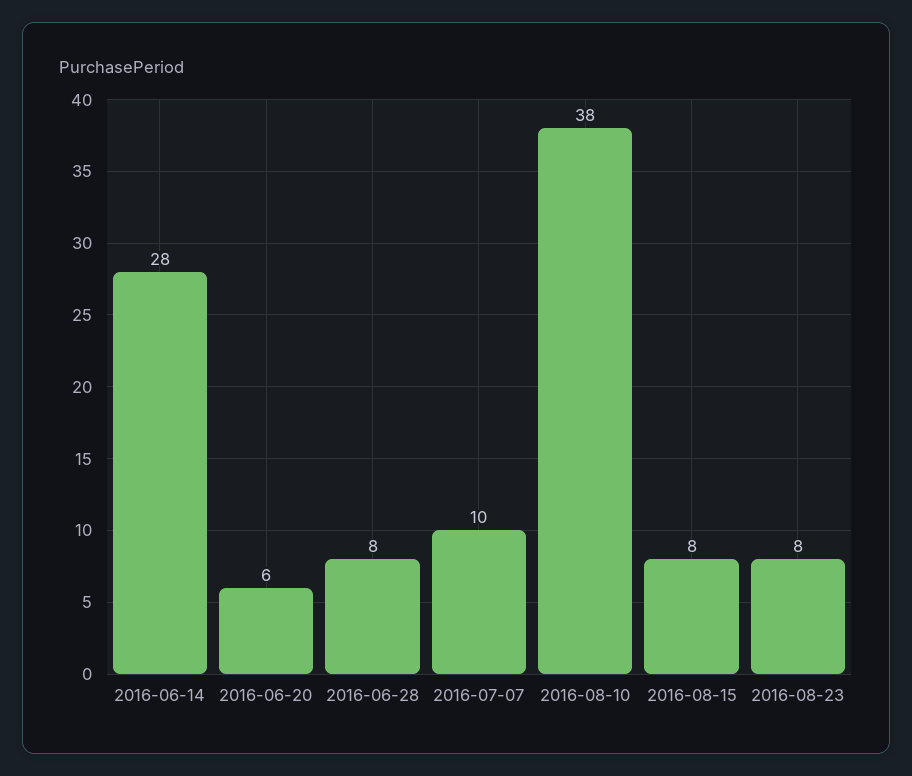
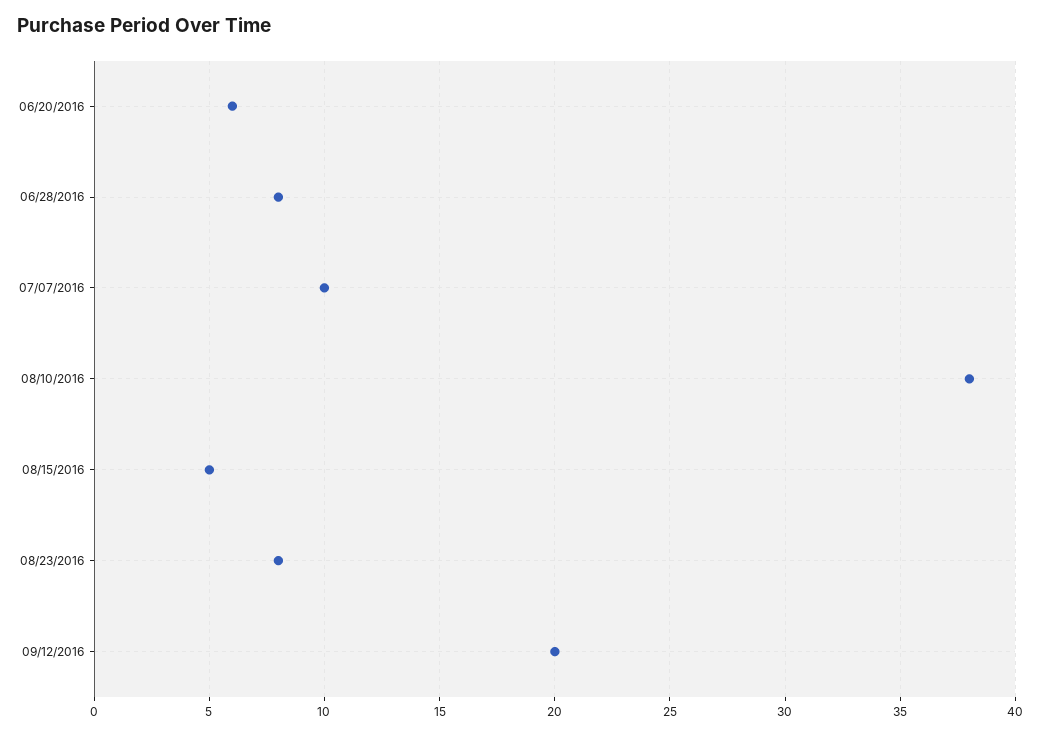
2016-06-14: 28 -> none
2016-08-15: 8 -> 5
09/12/2016: none -> 20

